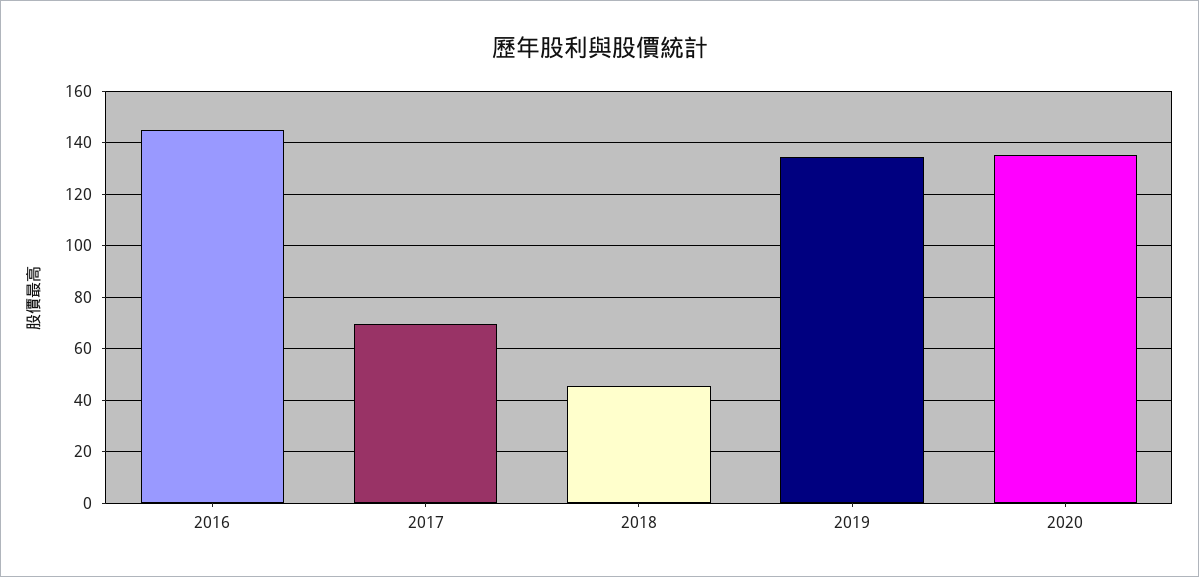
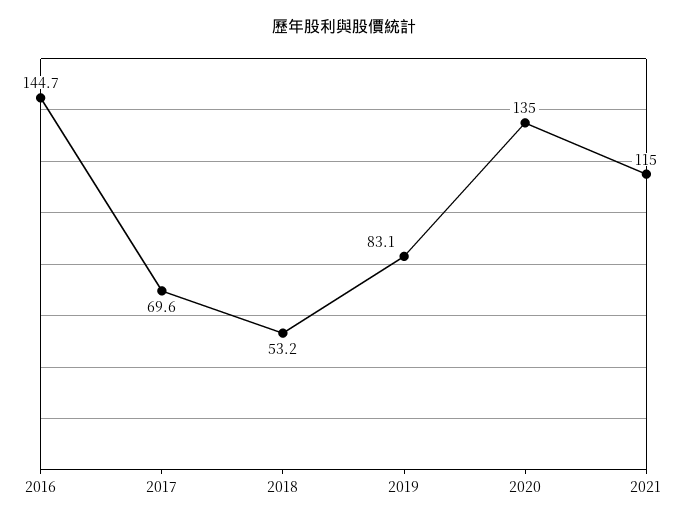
2018: 45 -> 53.2
2019: 135 -> 83.1
2021: none -> 115

